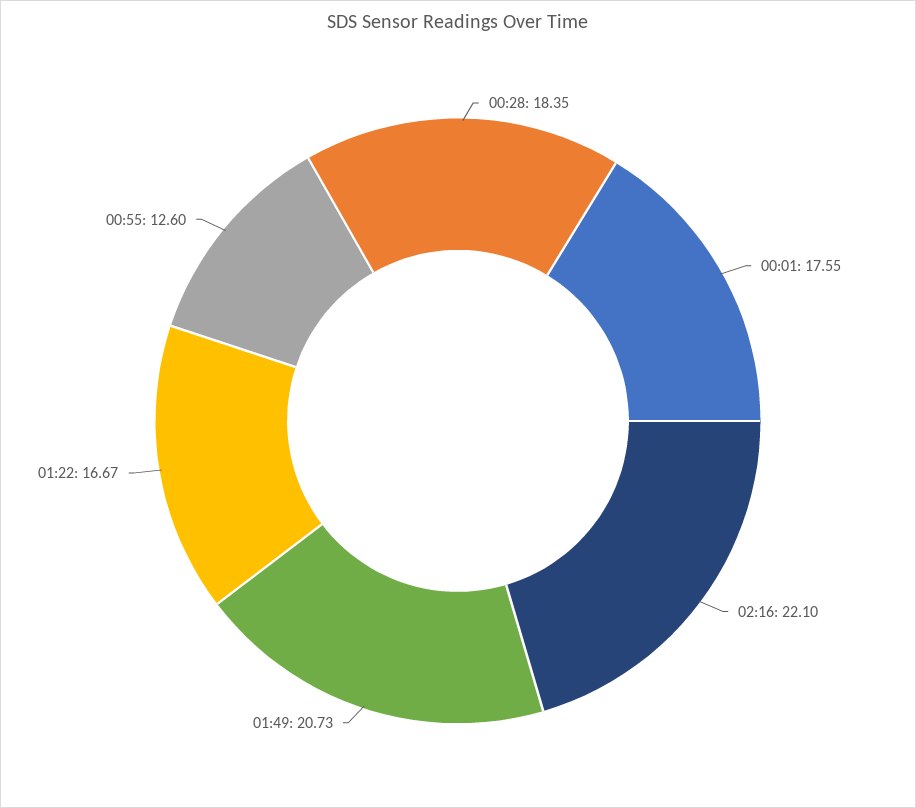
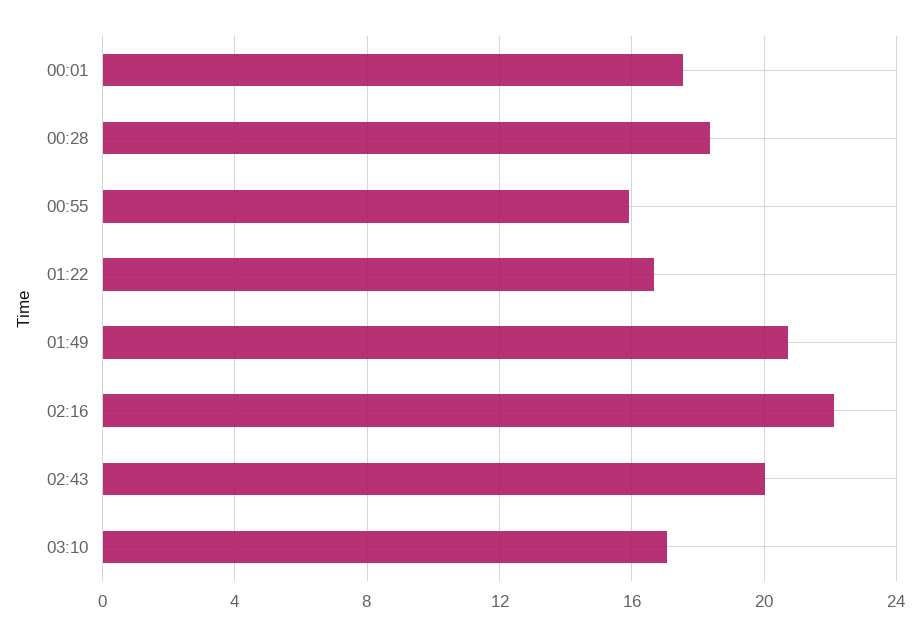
00:55: 12.6 -> 16
02:43: none -> 20
03:10: none -> 17

